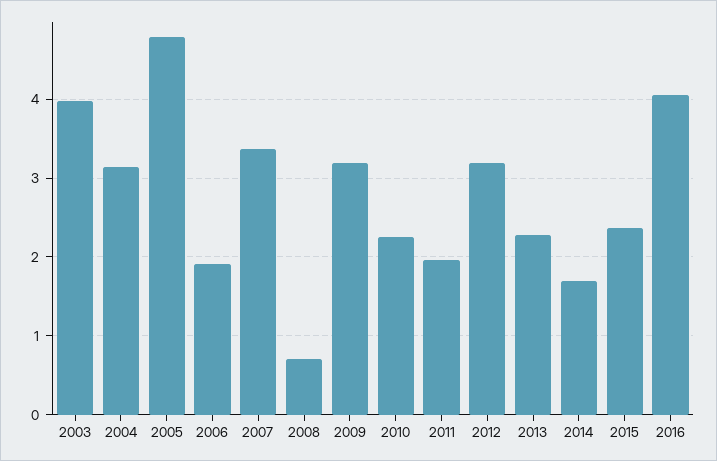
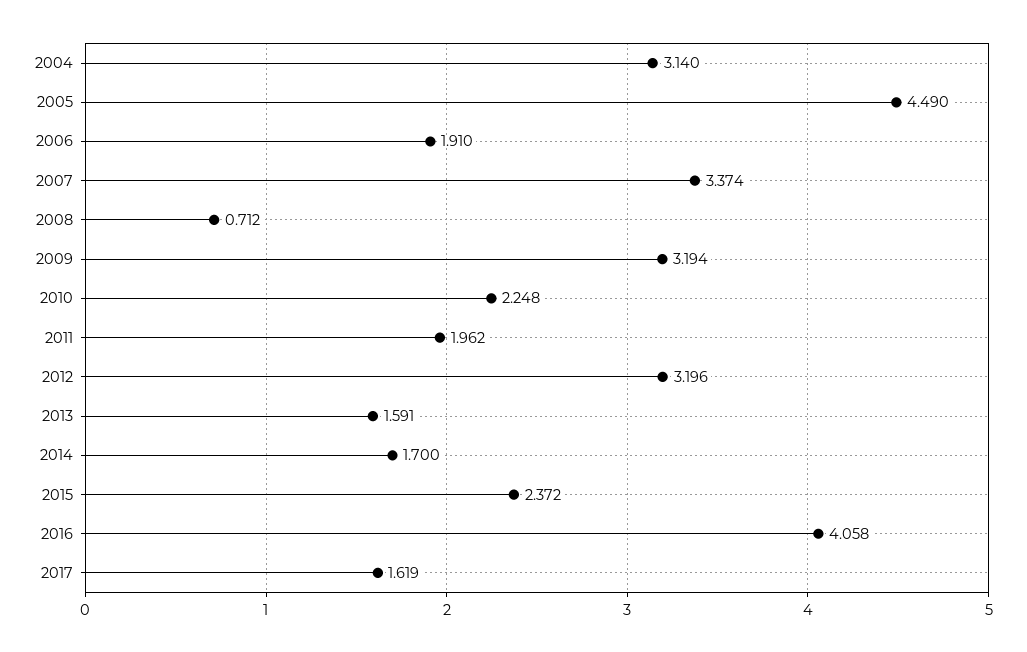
2003: 4 -> none
2005: 4.8 -> 4.49
2013: 2.3 -> 1.591
2017: none -> 1.619

